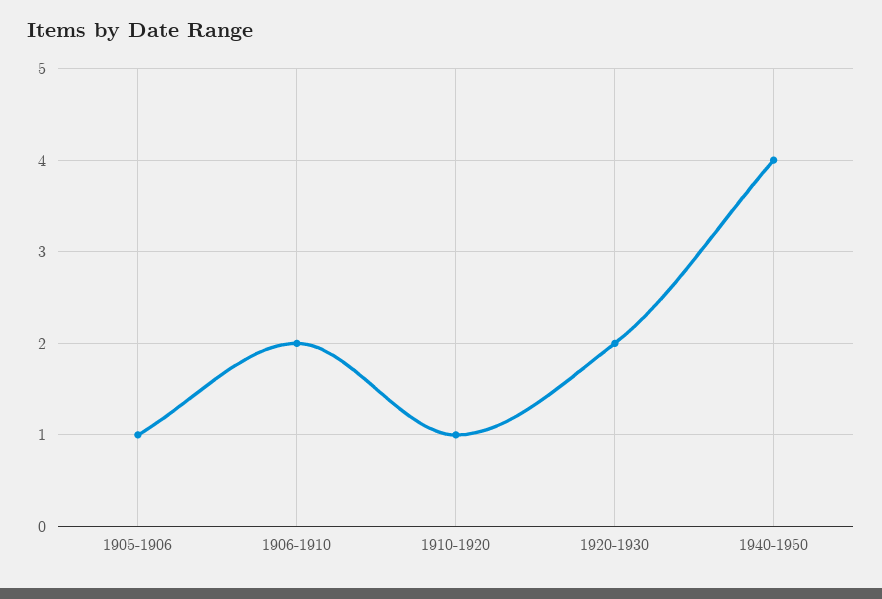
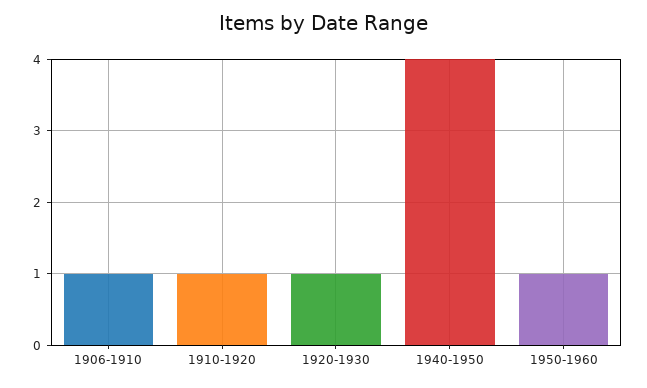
1905-1906: 1 -> none
1906-1910: 2 -> 1
1920-1930: 2 -> 1
1950-1960: none -> 1

